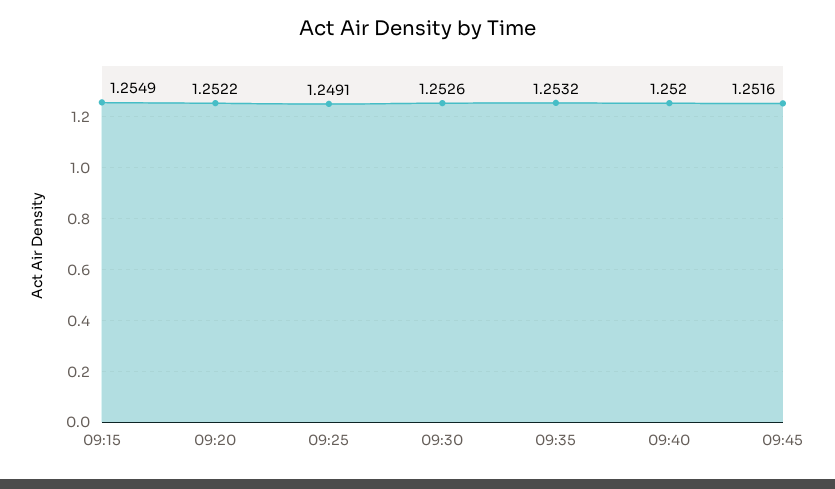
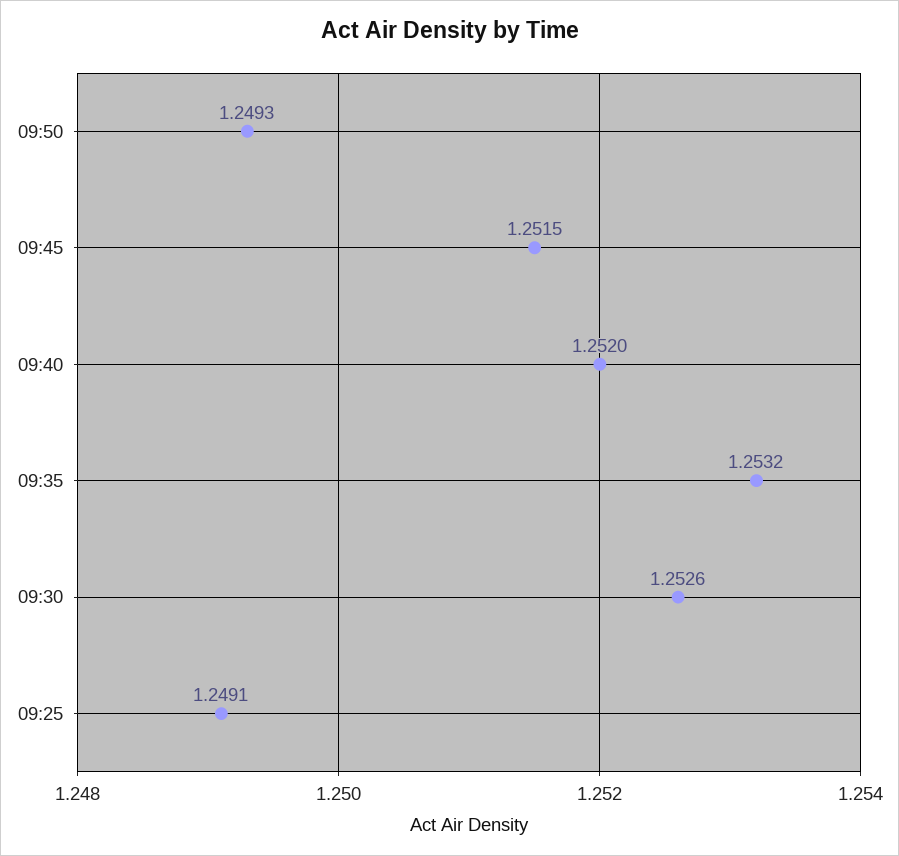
09:15: 1.2549 -> none
09:20: 1.2522 -> none
09:45: 1.2516 -> 1.2515
09:50: none -> 1.2493

